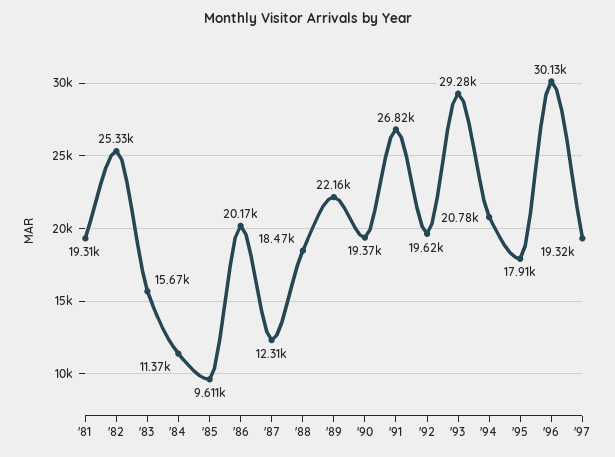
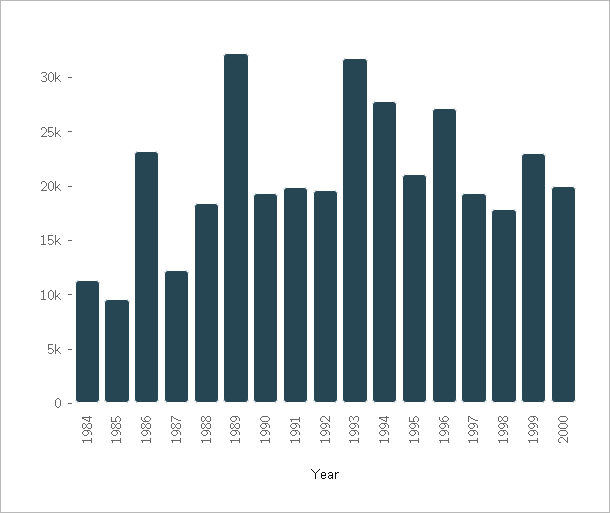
'81: 19310 -> none
'82: 25330 -> none
'83: 15670 -> none
'86: 20170 -> 23000
'89: 22160 -> 32000
'91: 26820 -> 20000
'93: 29280 -> 32000
'94: 20780 -> 28000
'95: 17910 -> 21000
'96: 30130 -> 27000
1998: none -> 18000
1999: none -> 23000
2000: none -> 20000

